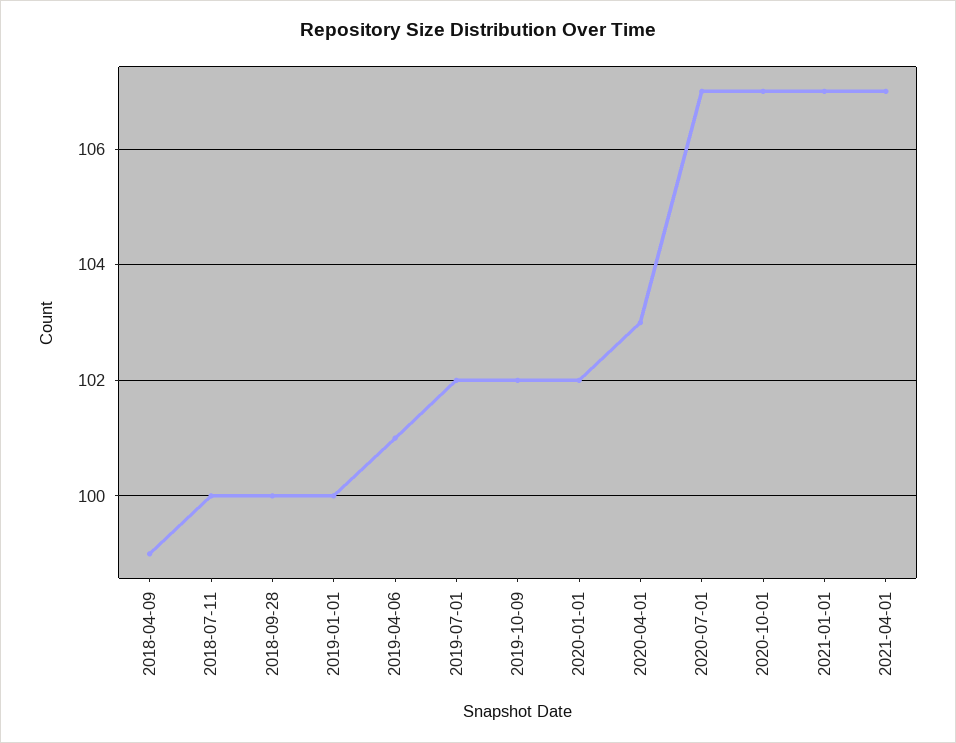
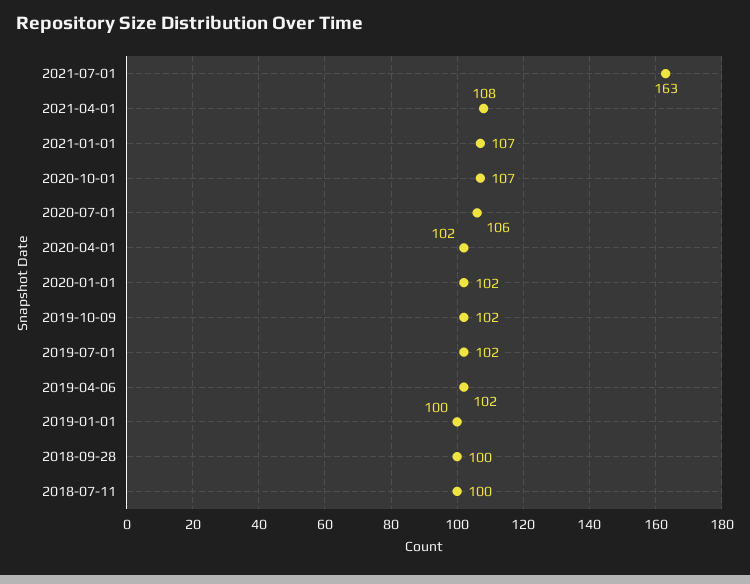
2018-04-09: 99 -> none
2019-04-06: 101 -> 102
2020-04-01: 103 -> 102
2020-07-01: 107 -> 106
2021-04-01: 107 -> 108
2021-07-01: none -> 163

